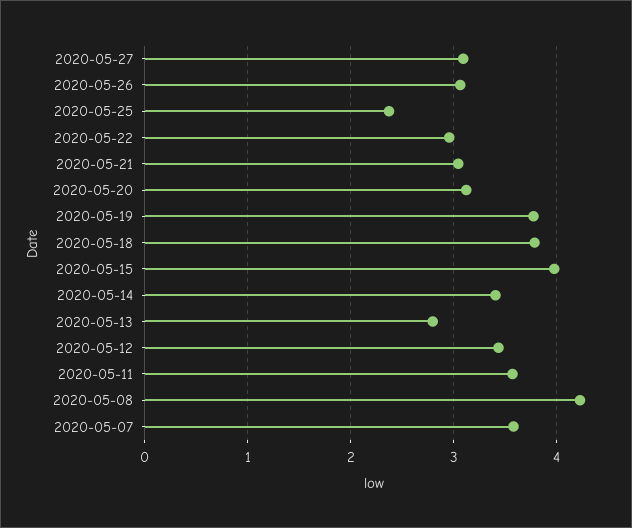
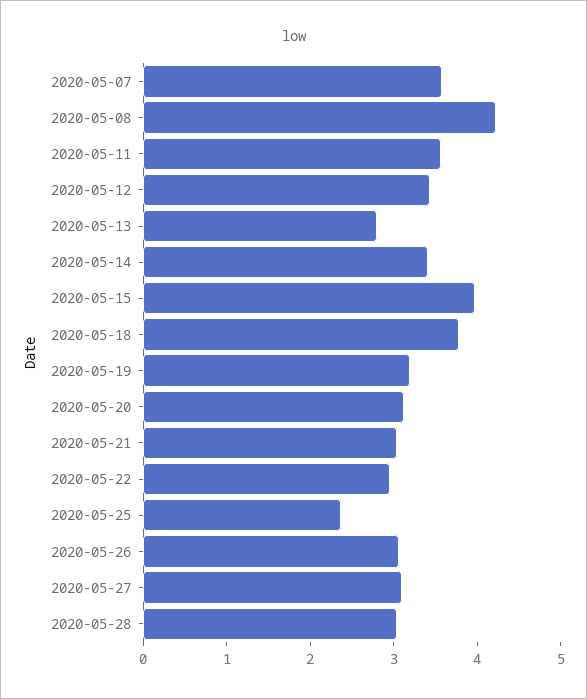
2020-05-19: 3.8 -> 3.2
2020-05-28: none -> 3

